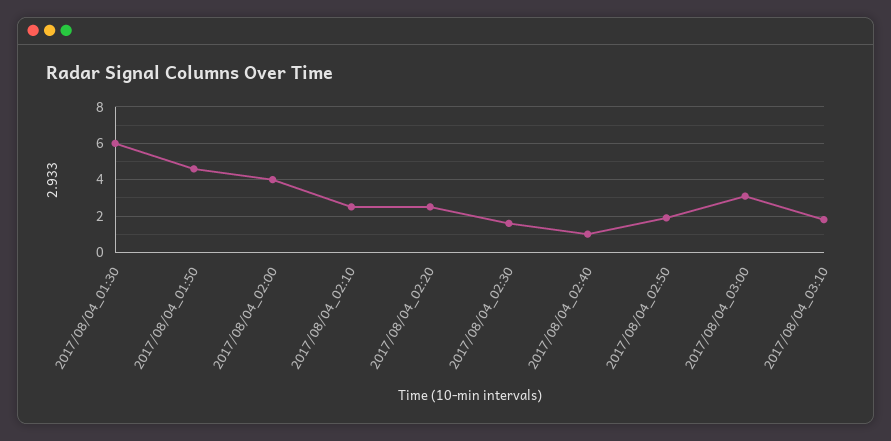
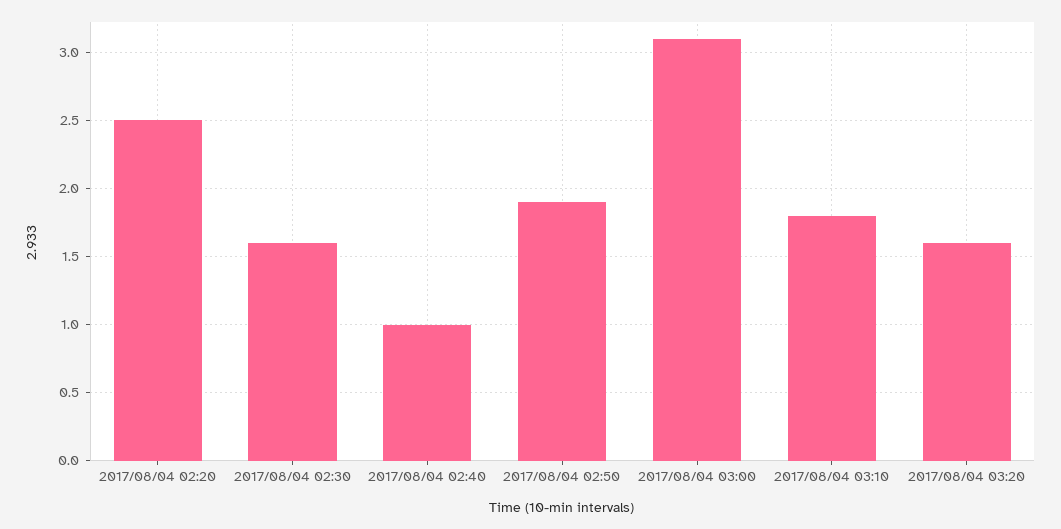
2017/08/04_01:30: 6 -> none
2017/08/04_01:50: 4.5 -> none
2017/08/04_02:00: 4 -> none
2017/08/04_02:10: 2.5 -> none
2017/08/04 03:20: none -> 1.6

